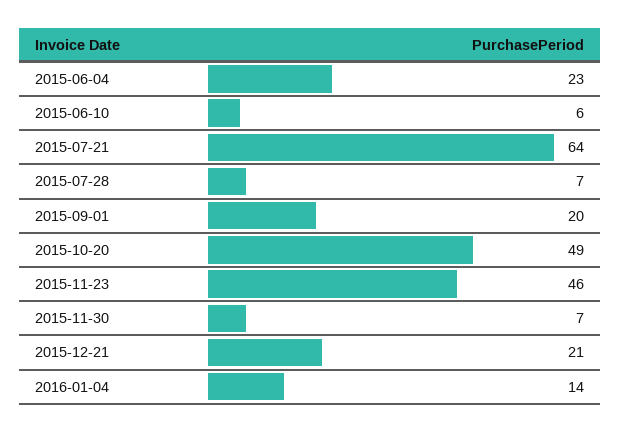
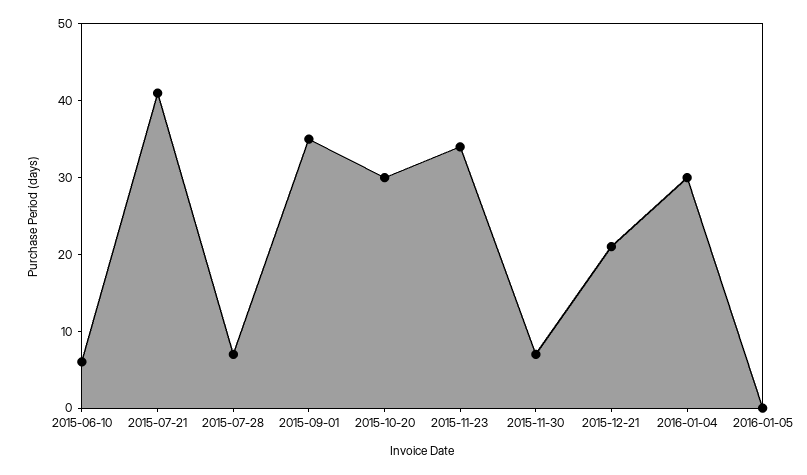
2015-06-04: 23 -> none
2015-07-21: 64 -> 40
2015-09-01: 20 -> 35
2015-10-20: 49 -> 30
2015-11-23: 46 -> 35
2016-01-04: 14 -> 30
2016-01-05: none -> 0

